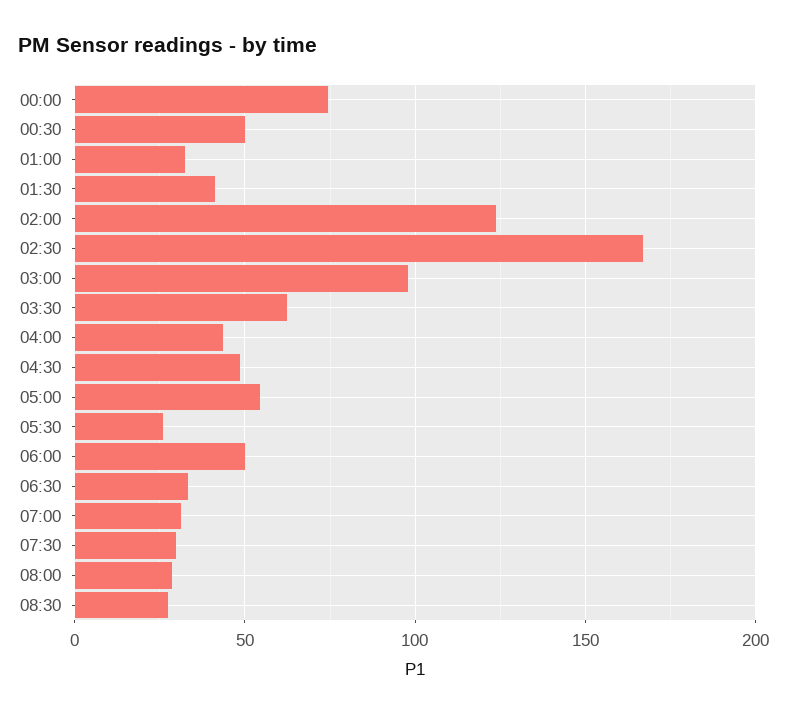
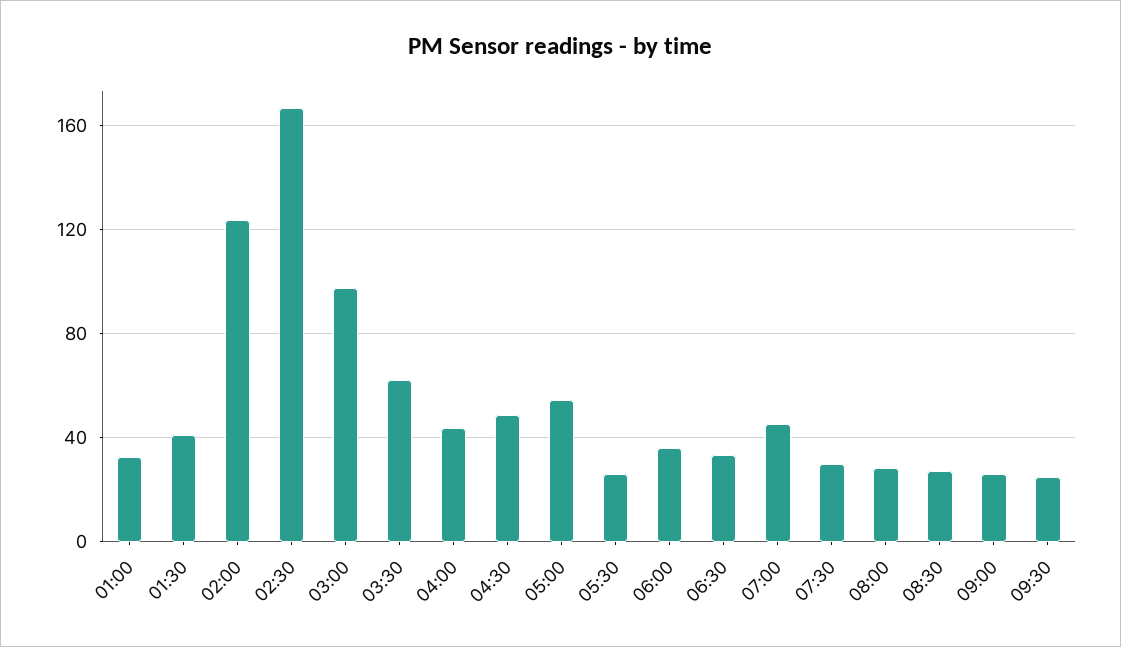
00:00: 75 -> none
00:30: 50 -> none
06:00: 50 -> 35
07:00: 30 -> 45
09:00: none -> 25
09:30: none -> 25

